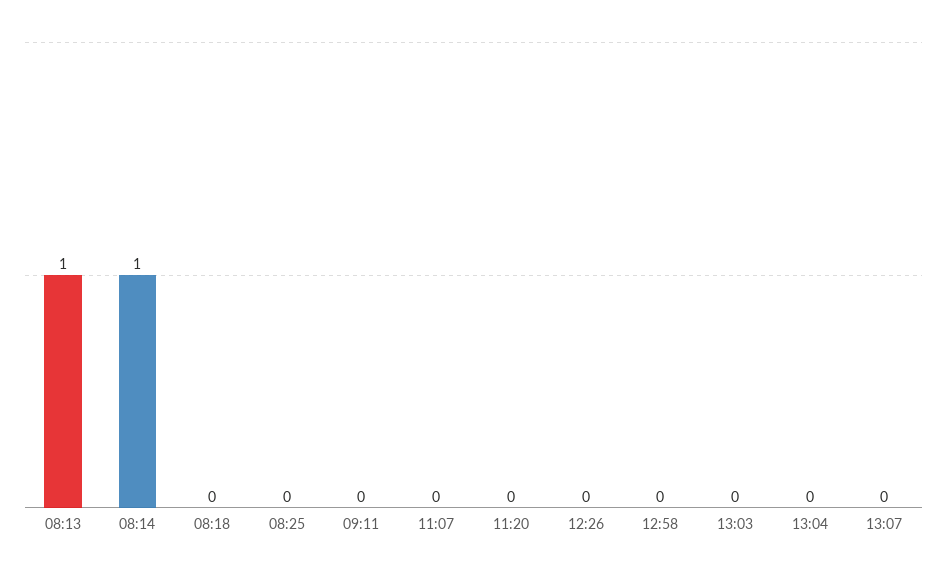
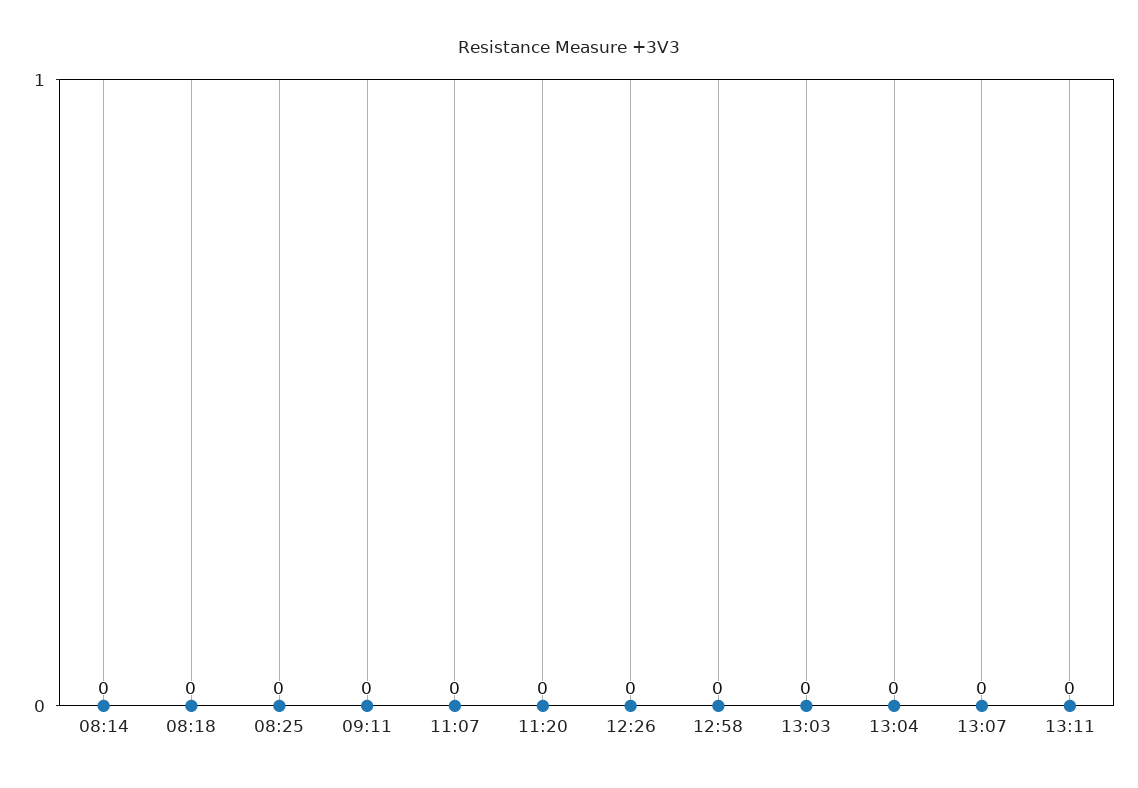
08:13: 1 -> none
08:14: 1 -> 0
13:11: none -> 0

